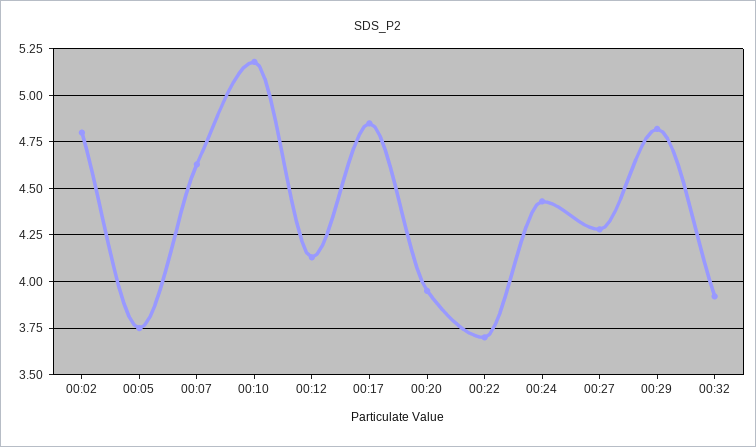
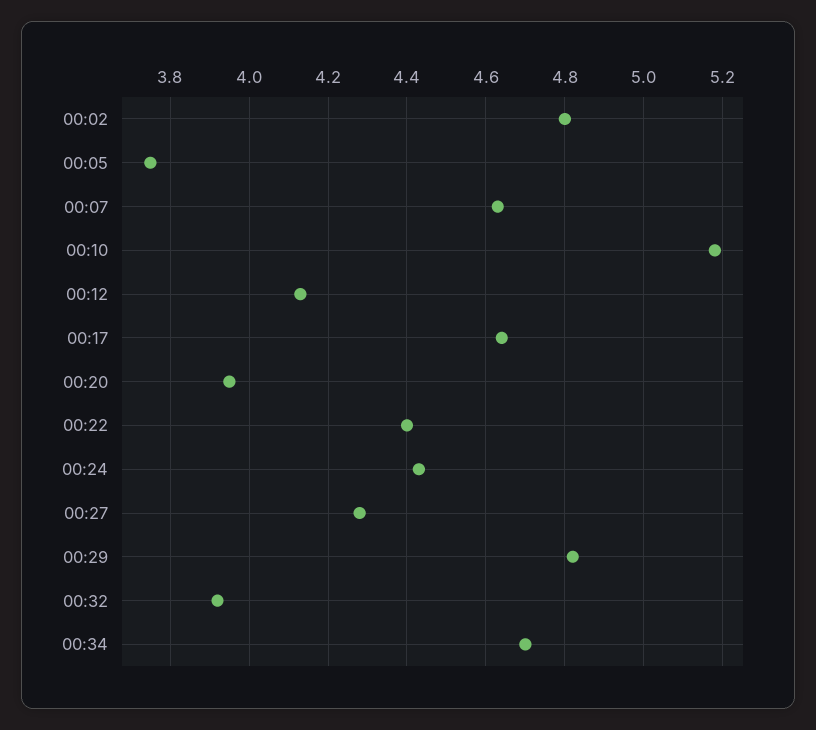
00:17: 4.85 -> 4.65
00:22: 3.7 -> 4.4
00:34: none -> 4.7

